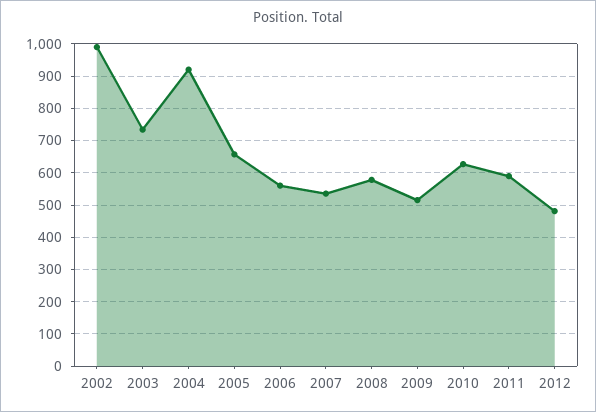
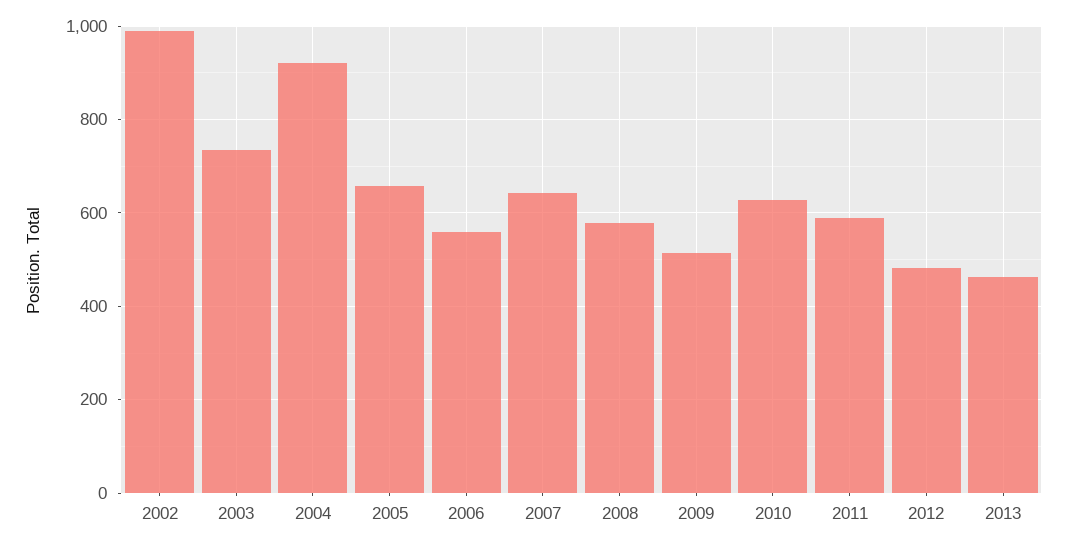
2007: 540 -> 640
2013: none -> 460

